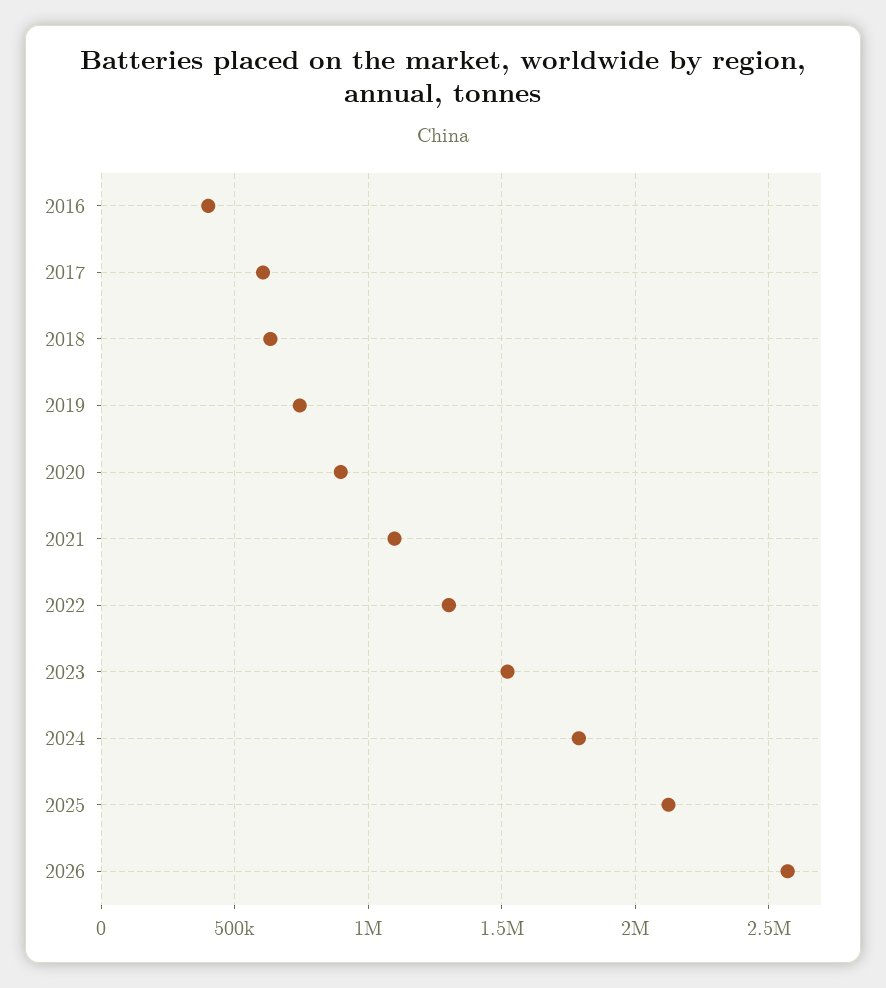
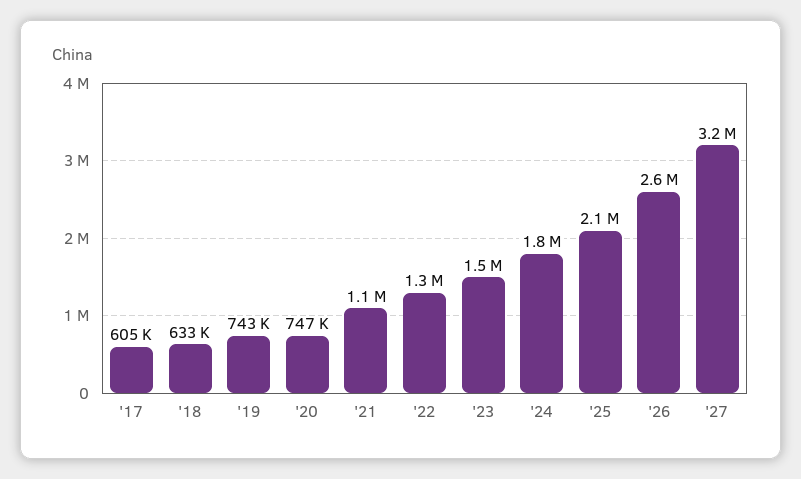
2016: 400000 -> none
2020: 900000 -> 747000
'27: none -> 3200000

